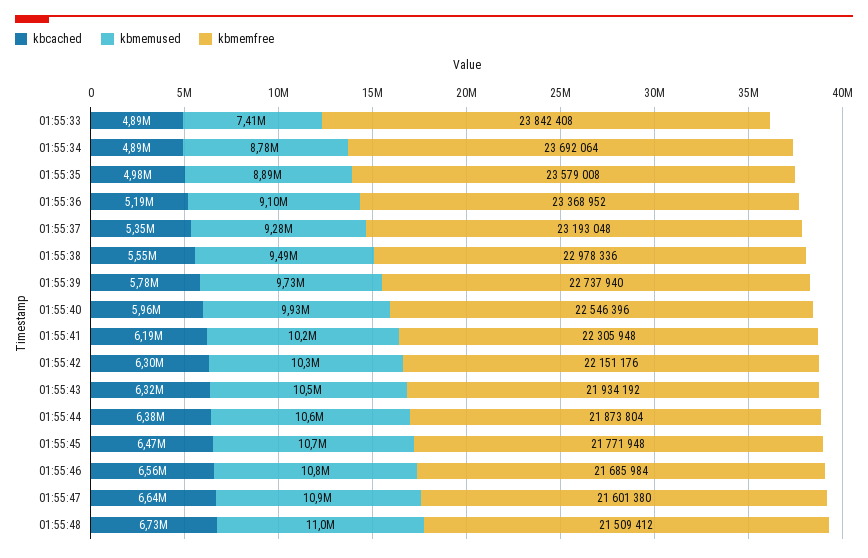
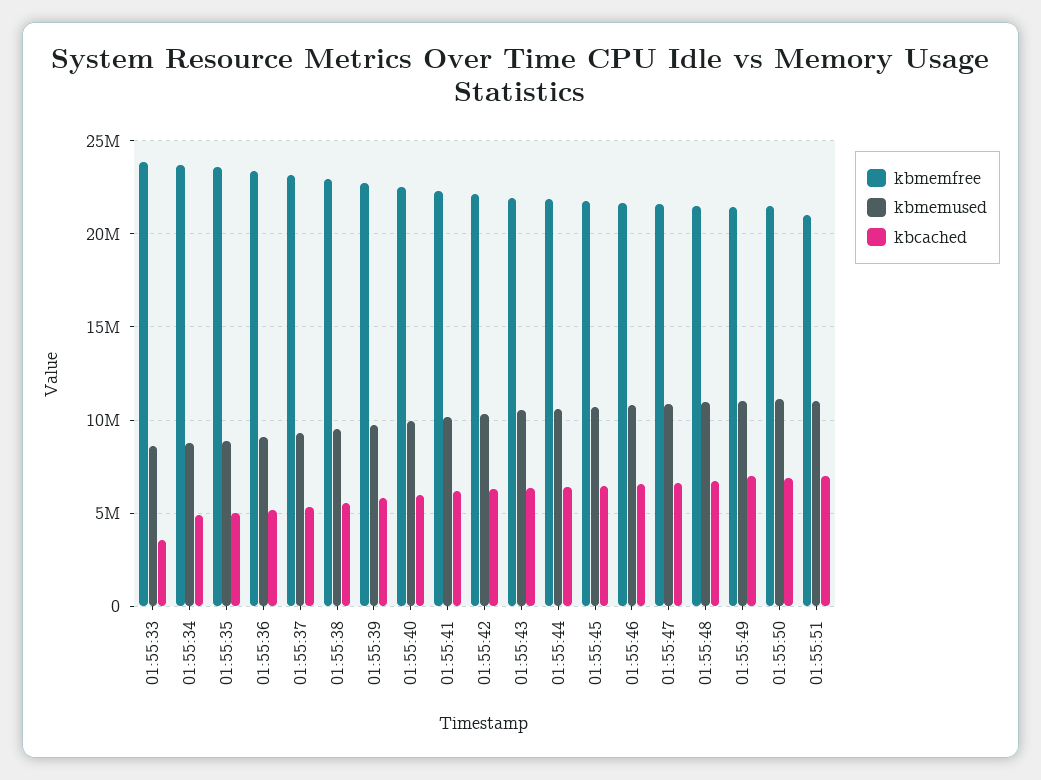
kbcached, 01:55:33: 4890000 -> 3500000
kbmemused, 01:55:33: 7410000 -> 8500000
kbmemfree, 01:55:49: none -> 21500000
kbmemused, 01:55:49: none -> 11000000
kbcached, 01:55:49: none -> 7000000
kbmemfree, 01:55:50: none -> 21500000
kbmemused, 01:55:50: none -> 11000000
kbcached, 01:55:50: none -> 7000000
kbmemfree, 01:55:51: none -> 21000000
kbmemused, 01:55:51: none -> 11000000
kbcached, 01:55:51: none -> 7000000

